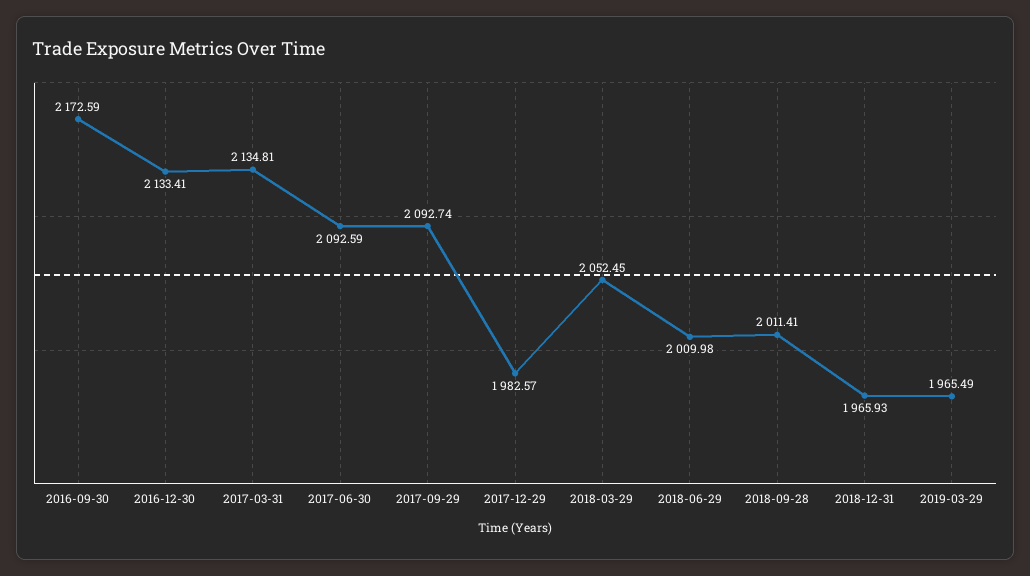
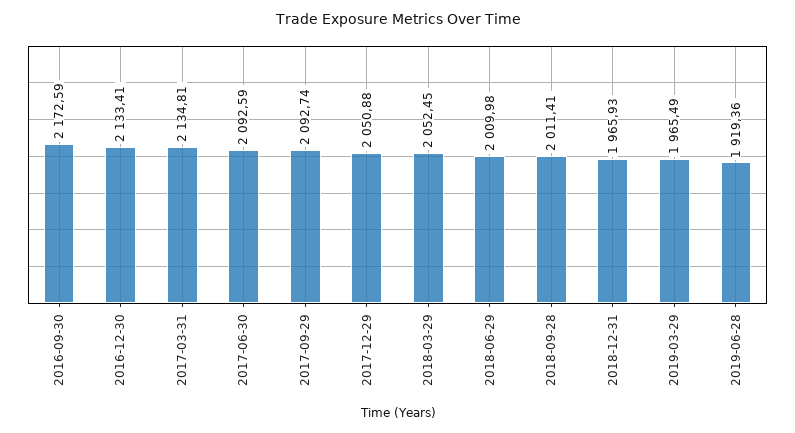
2017-12-29: 1982.57 -> 2050.88
2019-06-28: none -> 1919.36

